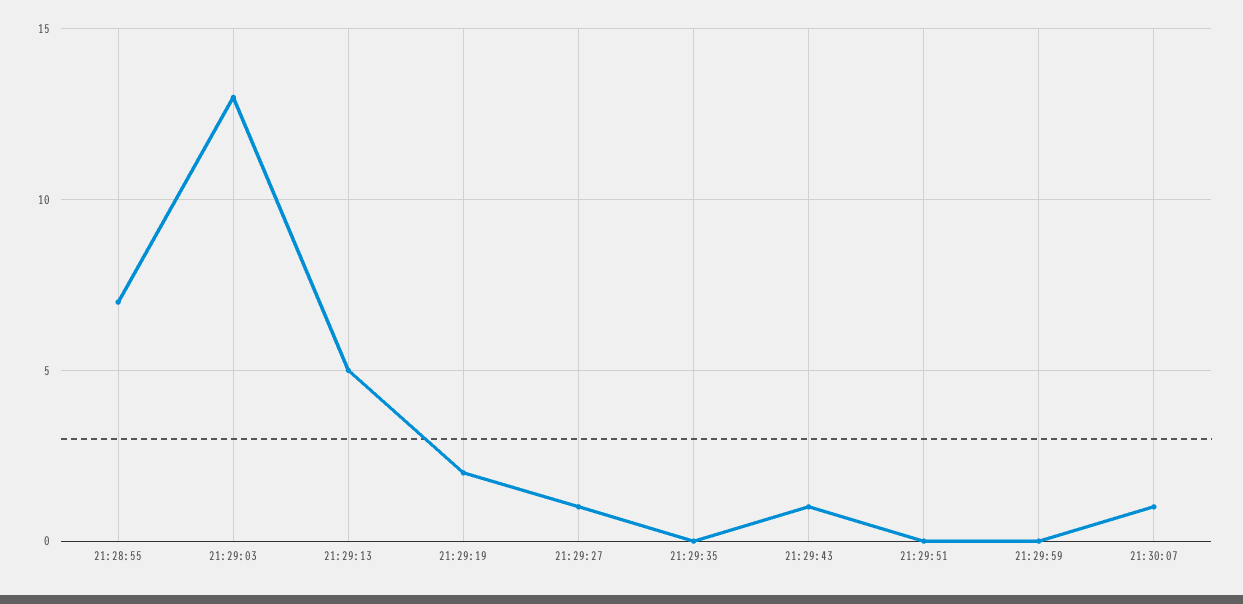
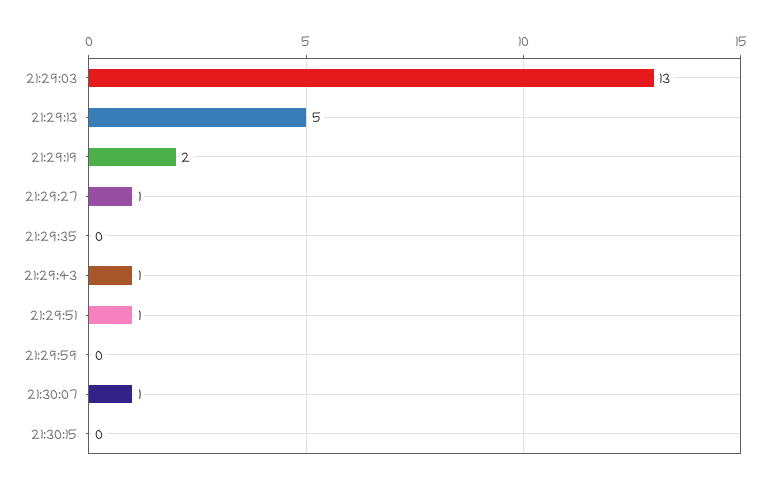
21:28:55: 7 -> none
21:29:51: 0 -> 1
21:30:15: none -> 0

